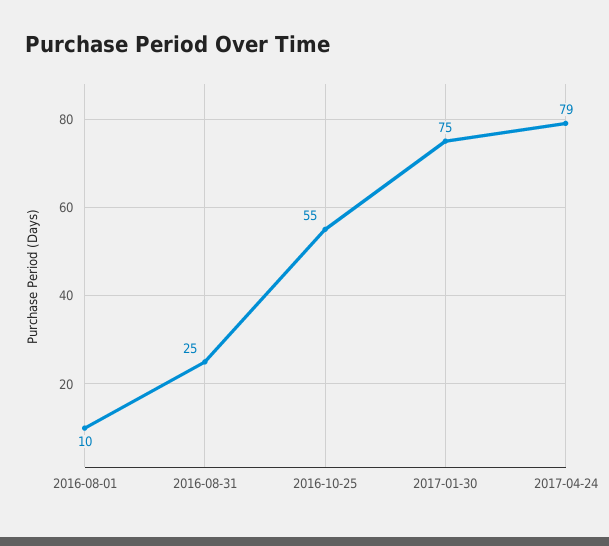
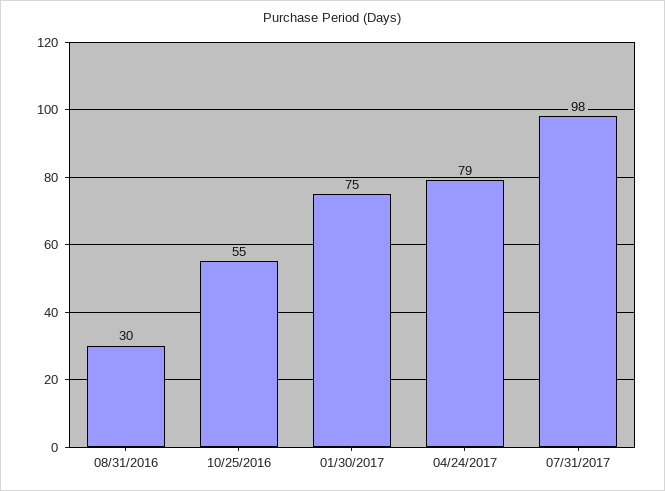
2016-08-01: 10 -> none
2016-08-31: 25 -> 30
07/31/2017: none -> 98

